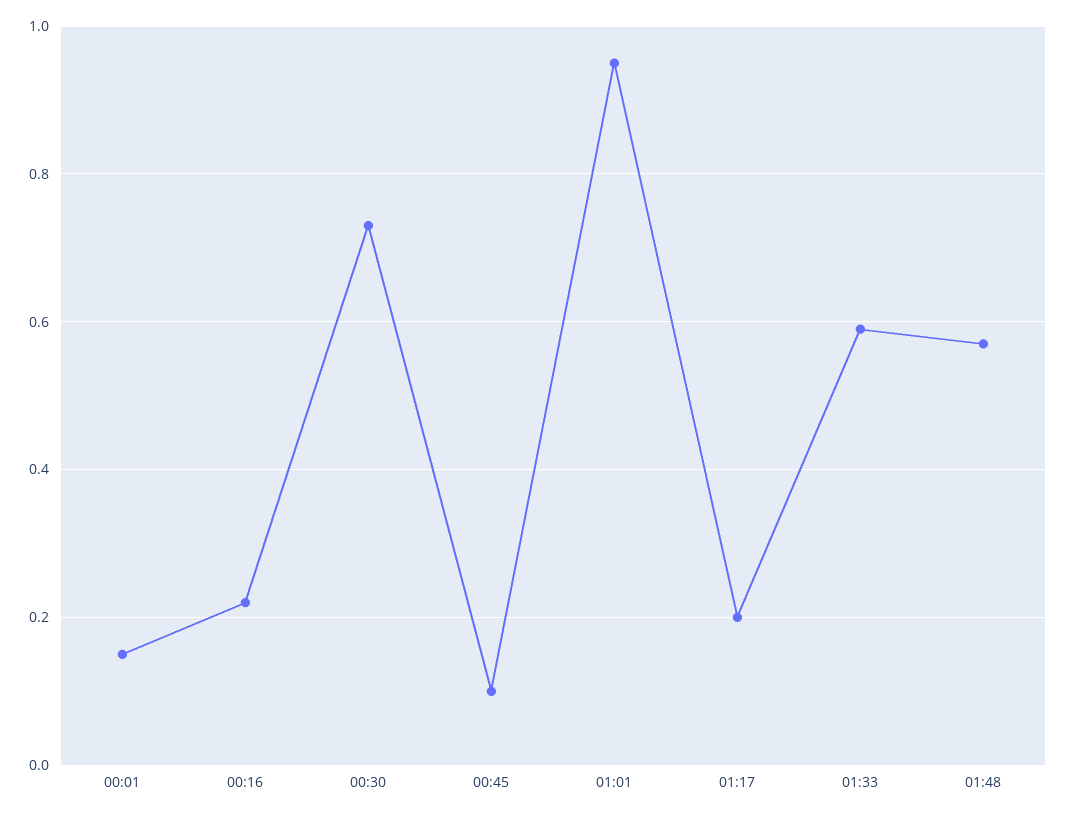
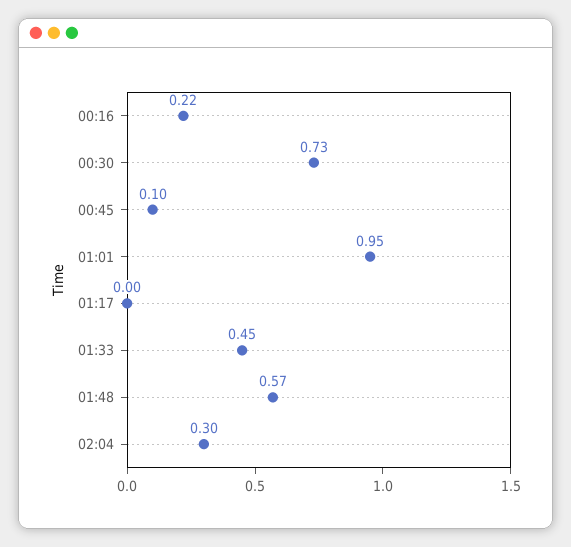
00:01: 0.15 -> none
01:17: 0.2 -> 0
01:33: 0.6 -> 0.45
02:04: none -> 0.3

